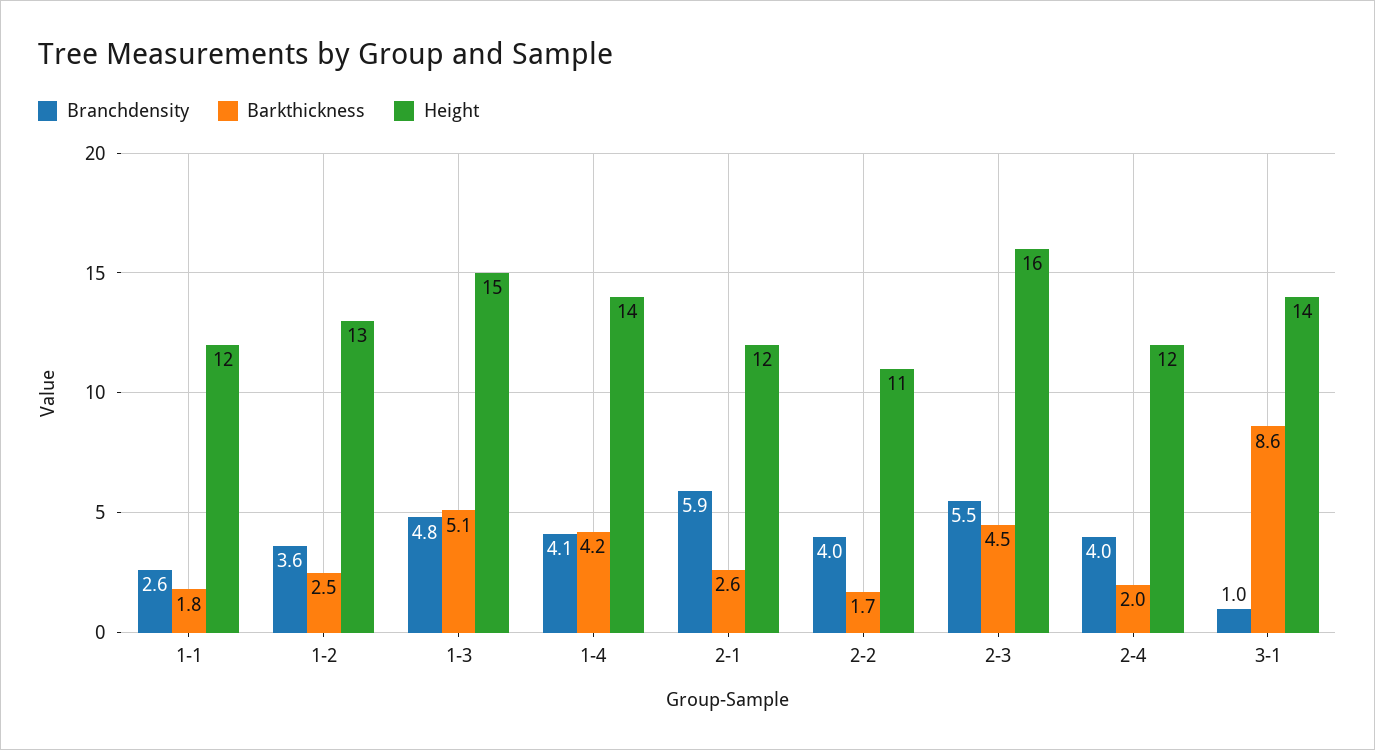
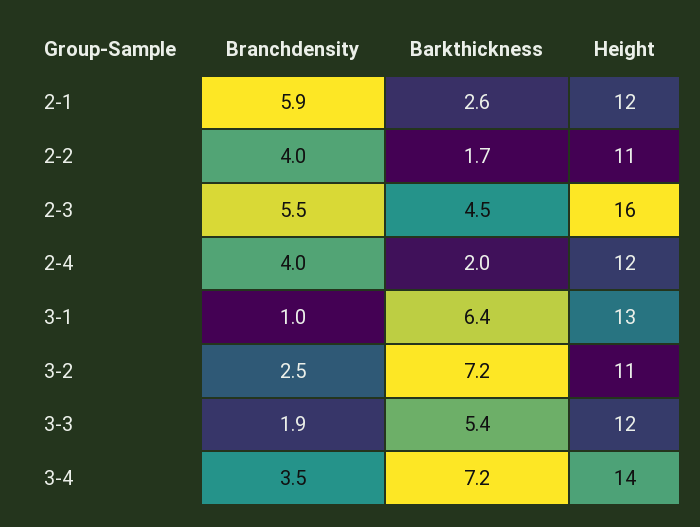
Branchdensity, 1-1: 2.6 -> none
Barkthickness, 1-1: 1.8 -> none
Height, 1-1: 12 -> none
Branchdensity, 1-2: 3.6 -> none
Barkthickness, 1-2: 2.5 -> none
Height, 1-2: 13 -> none
Branchdensity, 1-3: 4.8 -> none
Barkthickness, 1-3: 5.1 -> none
Height, 1-3: 15 -> none
Branchdensity, 1-4: 4.1 -> none
Barkthickness, 1-4: 4.2 -> none
Height, 1-4: 14 -> none
Barkthickness, 3-1: 8.6 -> 6.4
Height, 3-1: 14 -> 13
Branchdensity, 3-2: none -> 2.5
Barkthickness, 3-2: none -> 7.2
Height, 3-2: none -> 11
Branchdensity, 3-3: none -> 1.9
Barkthickness, 3-3: none -> 5.4
Height, 3-3: none -> 12
Branchdensity, 3-4: none -> 3.5
Barkthickness, 3-4: none -> 7.2
Height, 3-4: none -> 14

